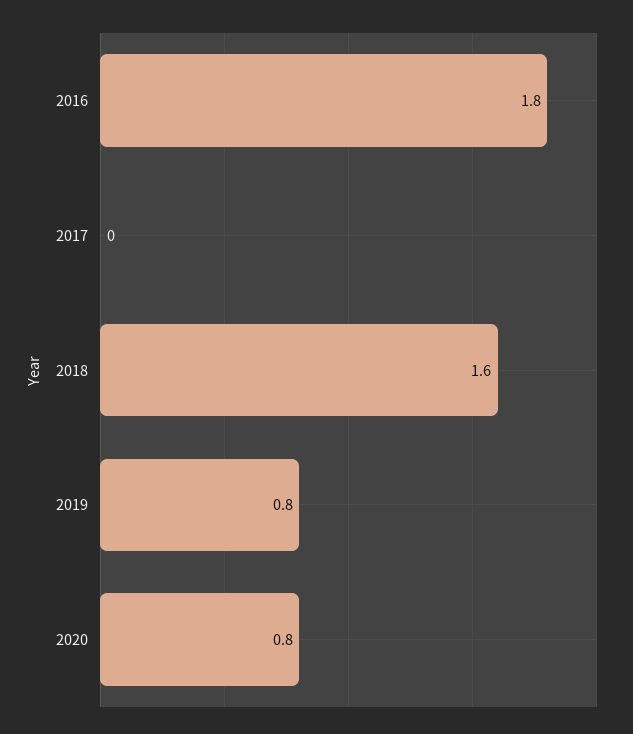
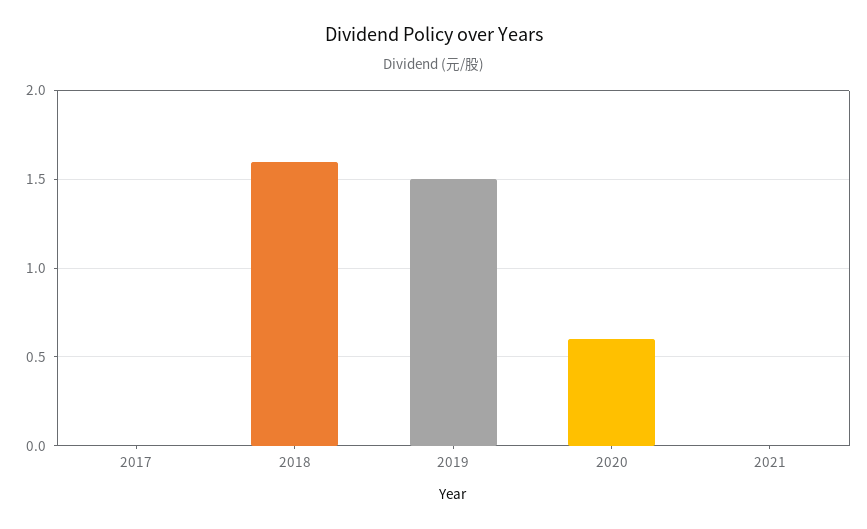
2016: 1.8 -> none
2019: 0.8 -> 1.5
2020: 0.8 -> 0.6
2021: none -> 0

